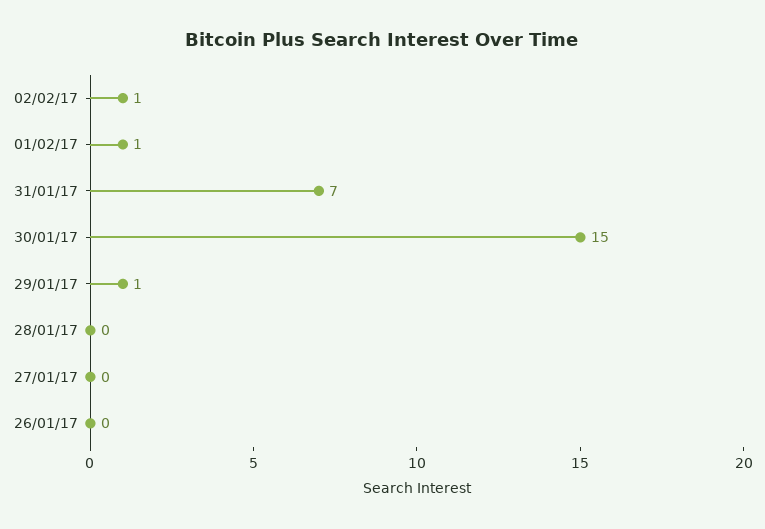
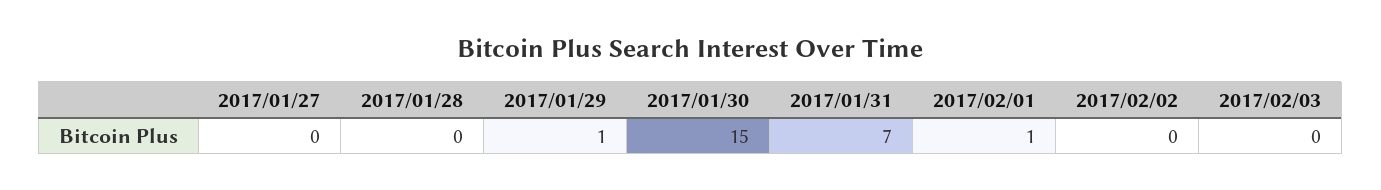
02/02/17: 1 -> 0
26/01/17: 0 -> none
2017/02/03: none -> 0

